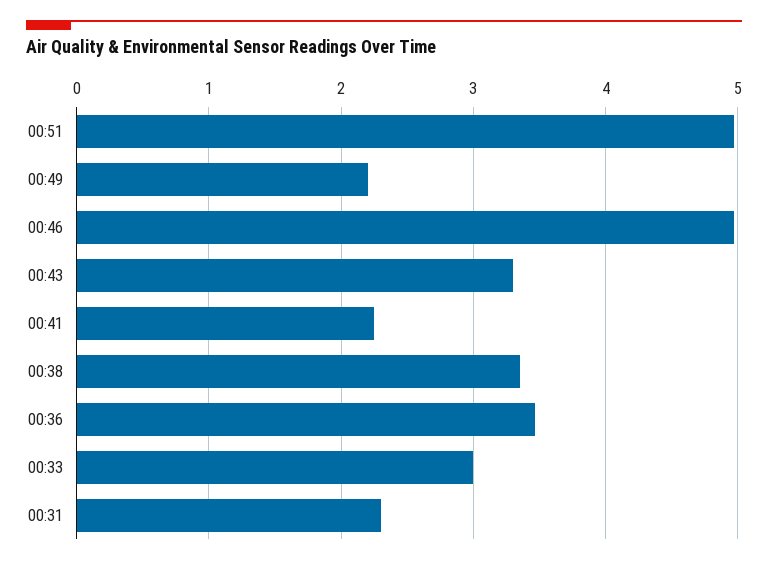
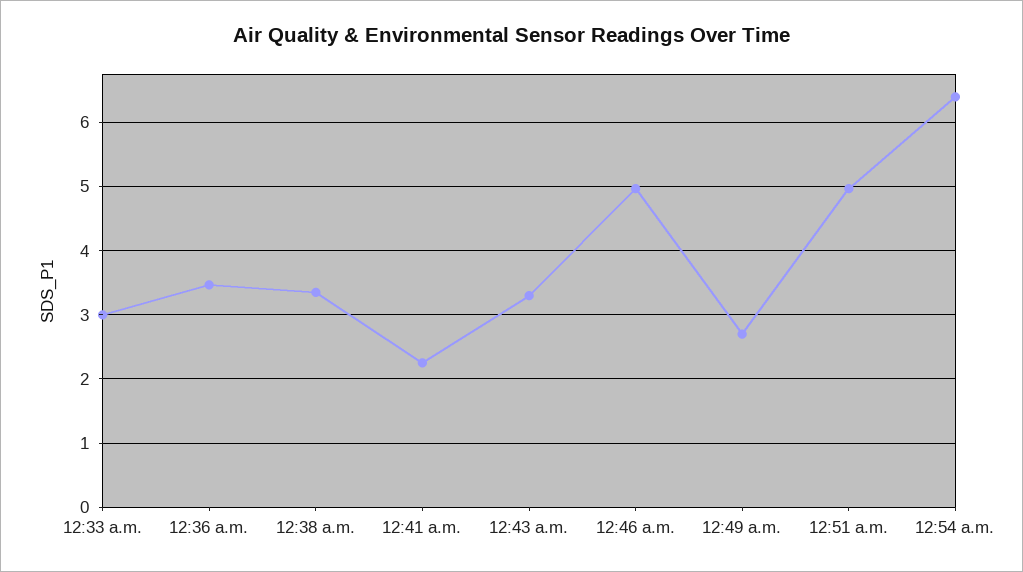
00:49: 2.2 -> 2.7
00:31: 2.3 -> none
12:54 a.m.: none -> 6.4

